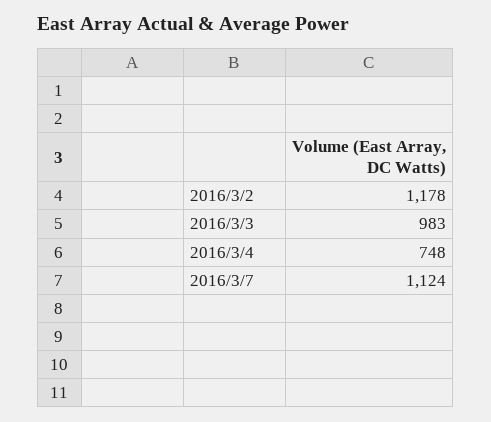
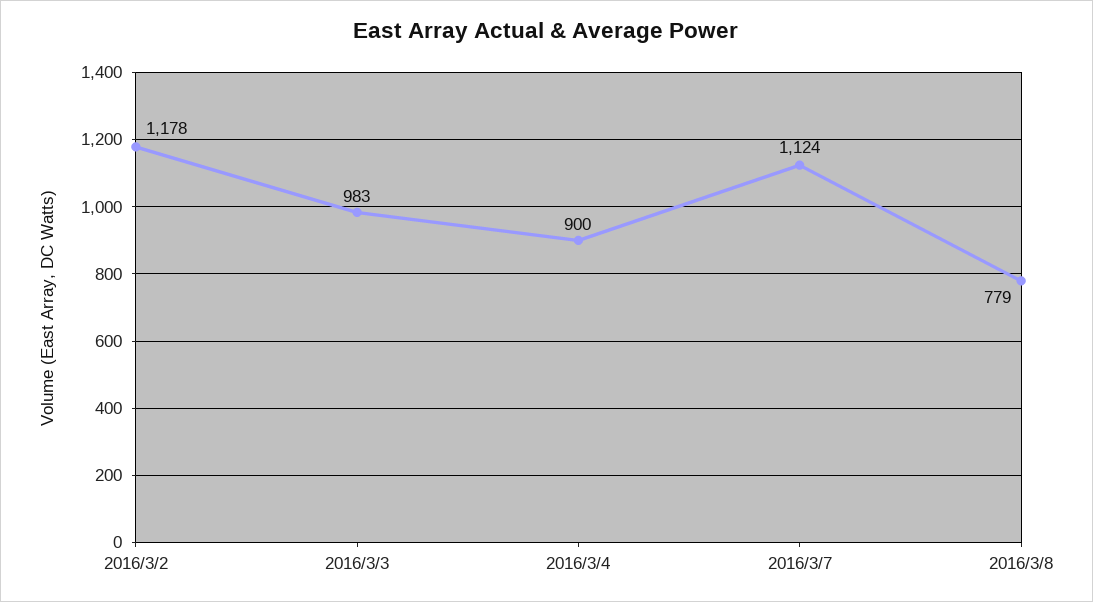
2016/3/4: 748 -> 900
2016/3/8: none -> 779

